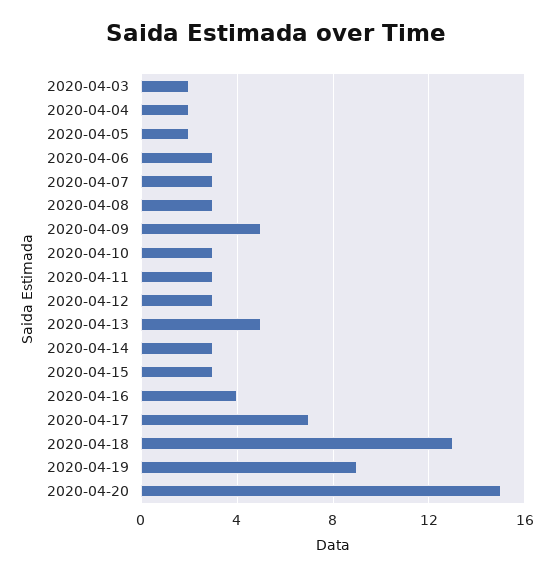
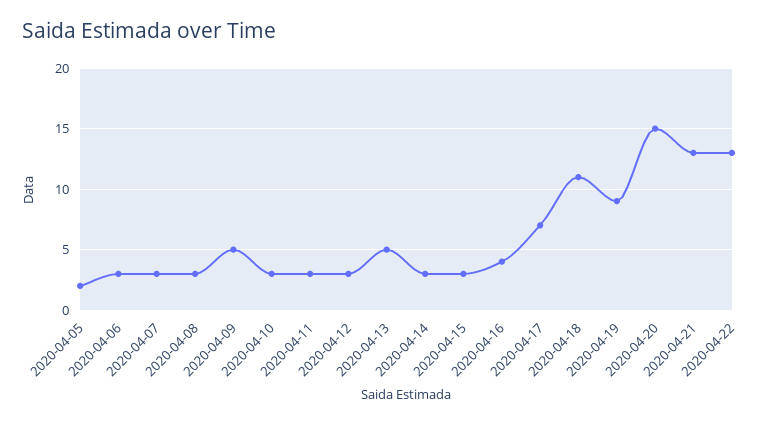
2020-04-03: 2 -> none
2020-04-04: 2 -> none
2020-04-18: 13 -> 11
2020-04-21: none -> 13
2020-04-22: none -> 13

